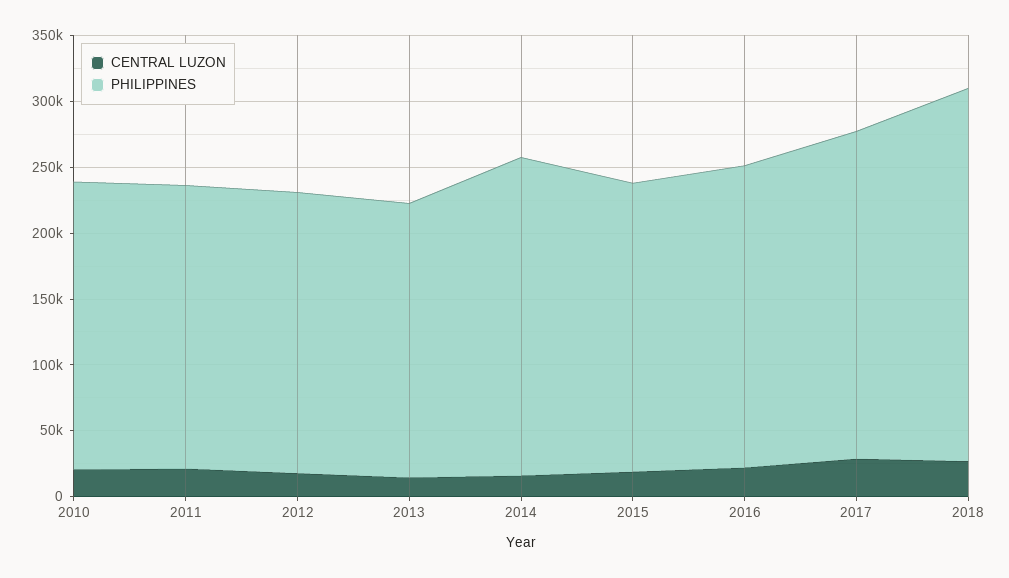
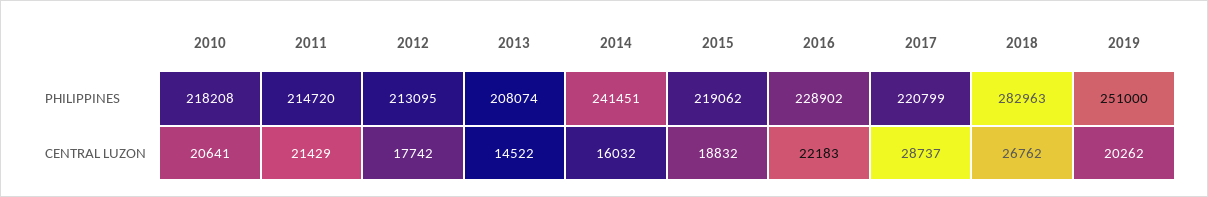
PHILIPPINES, 2017: 250000 -> 220799
PHILIPPINES, 2019: none -> 251000
CENTRAL LUZON, 2019: none -> 20262

